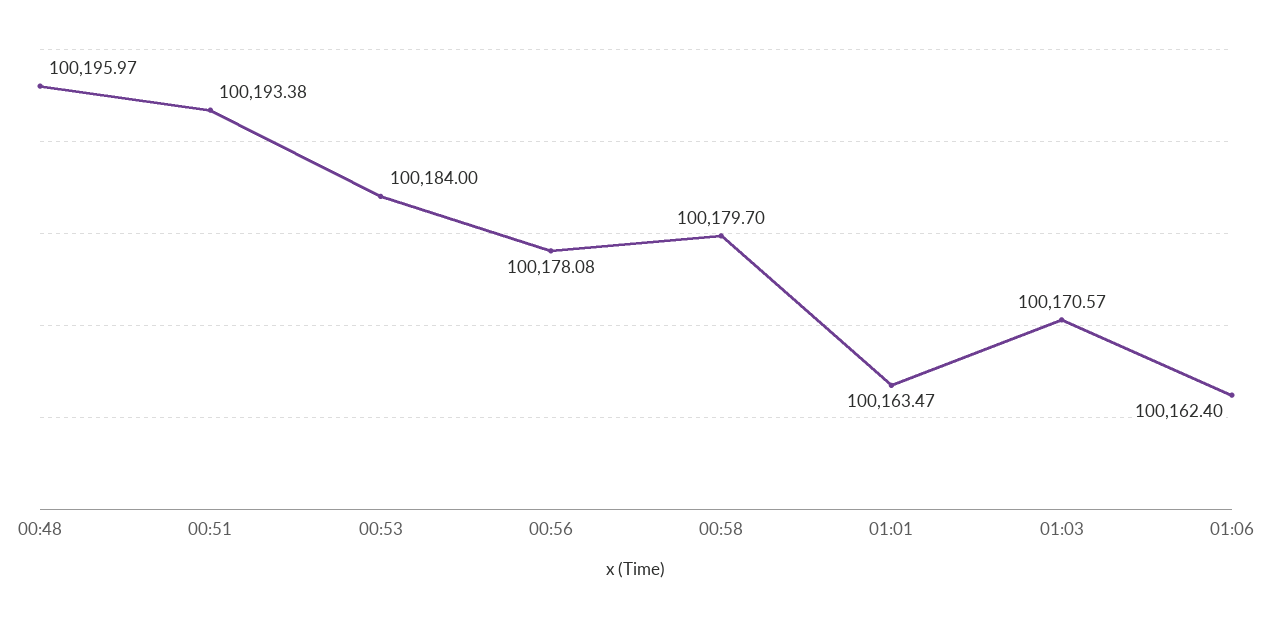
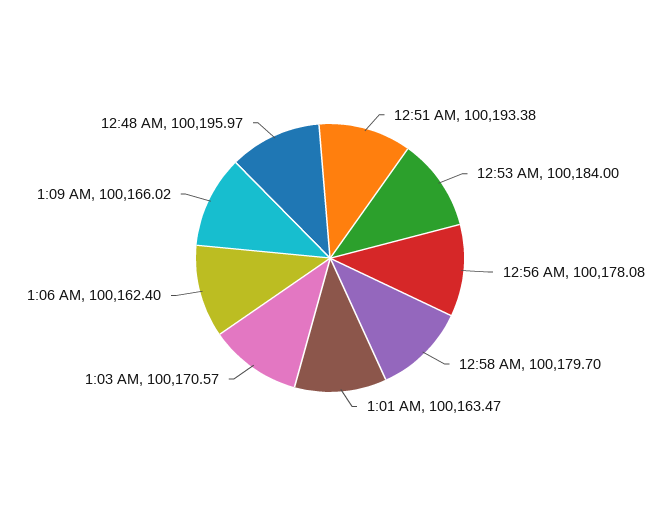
1:09 AM: none -> 100166.02

